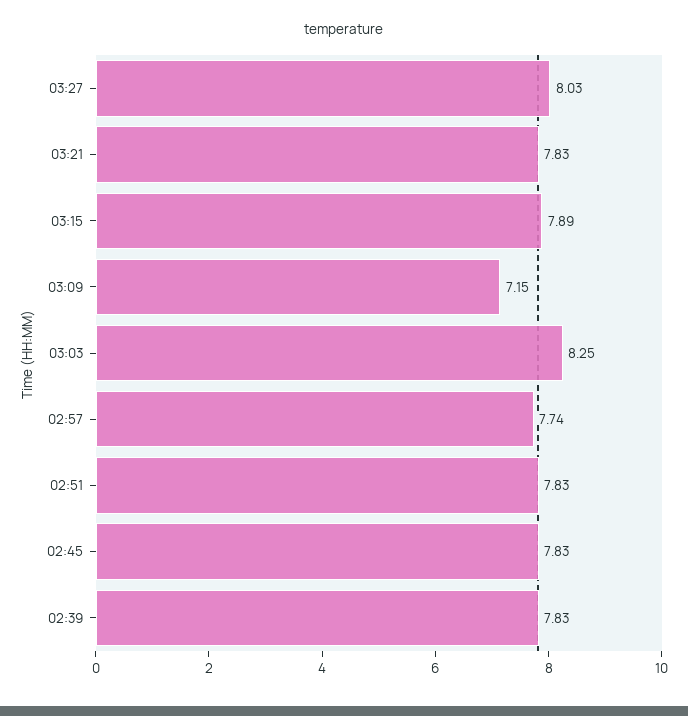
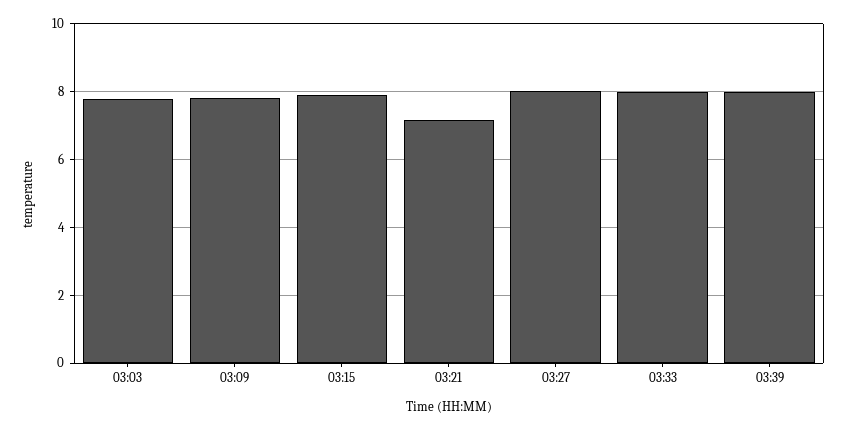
03:21: 7.83 -> 7.2
03:09: 7.15 -> 7.8
03:03: 8.25 -> 7.8
02:57: 7.74 -> none
02:51: 7.83 -> none
02:45: 7.83 -> none
02:39: 7.83 -> none
03:33: none -> 8
03:39: none -> 8

